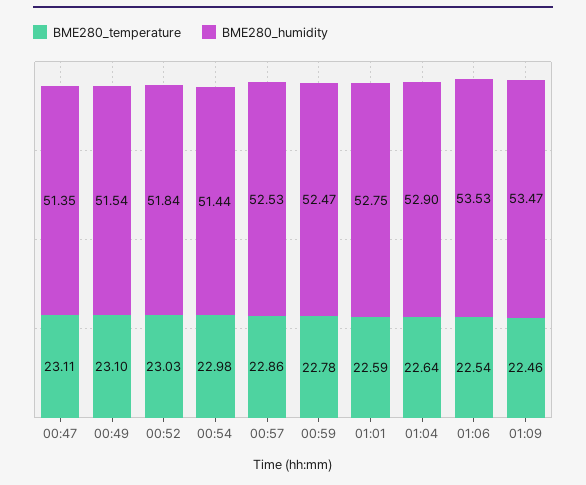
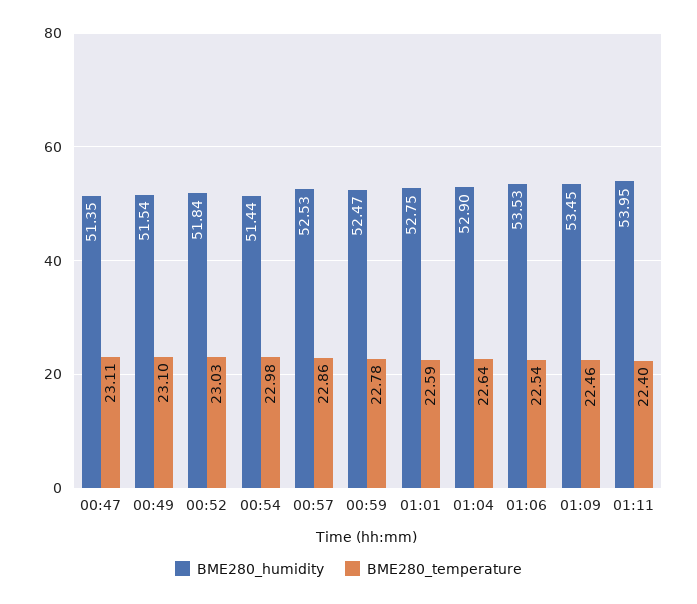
BME280_humidity, 01:09: 53.47 -> 53.45
BME280_humidity, 01:11: none -> 53.95
BME280_temperature, 01:11: none -> 22.4

